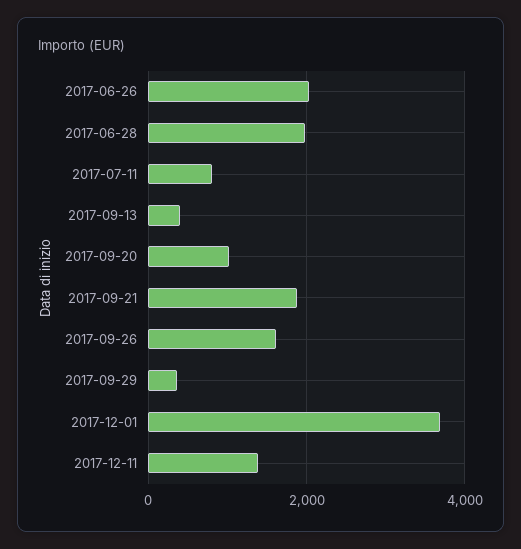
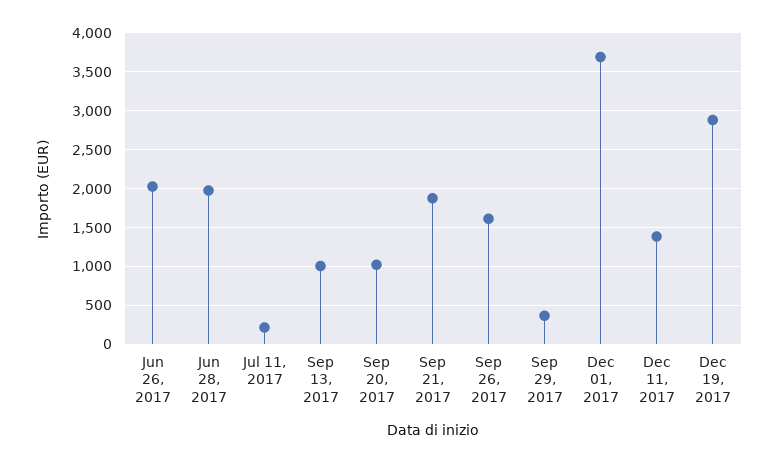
2017-07-11: 800 -> 200
2017-09-13: 400 -> 1000
Dec 19, 2017: none -> 2900

